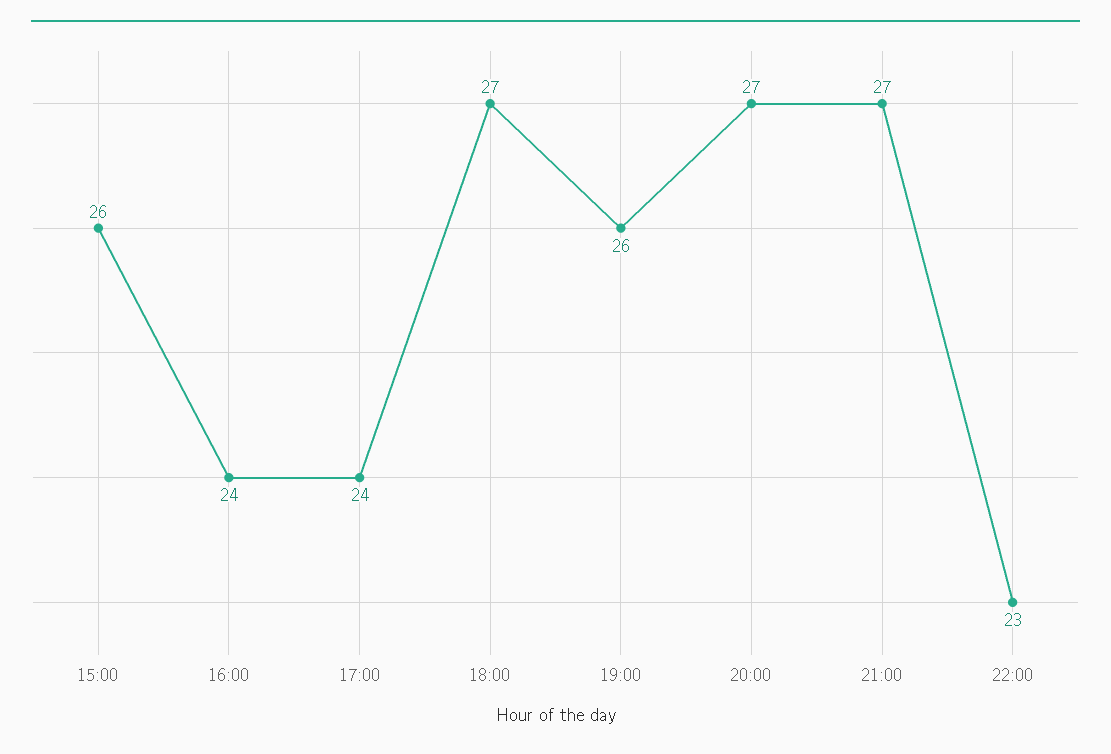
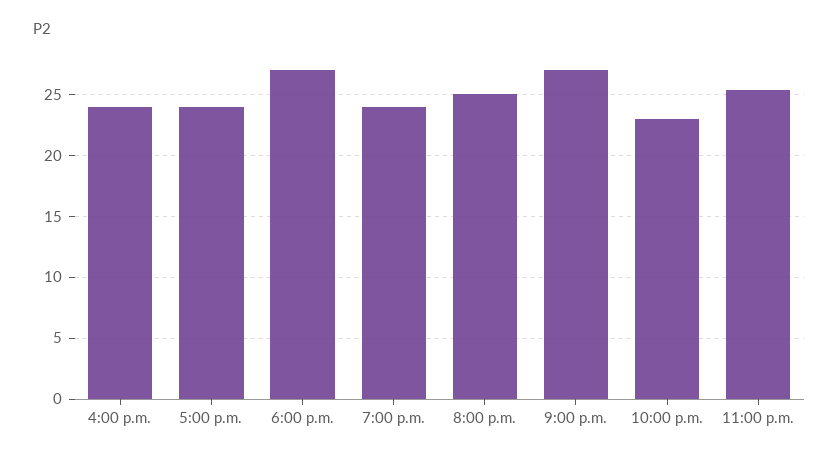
15:00: 26 -> none
19:00: 26 -> 24
20:00: 27 -> 25
11:00 p.m.: none -> 25.5

